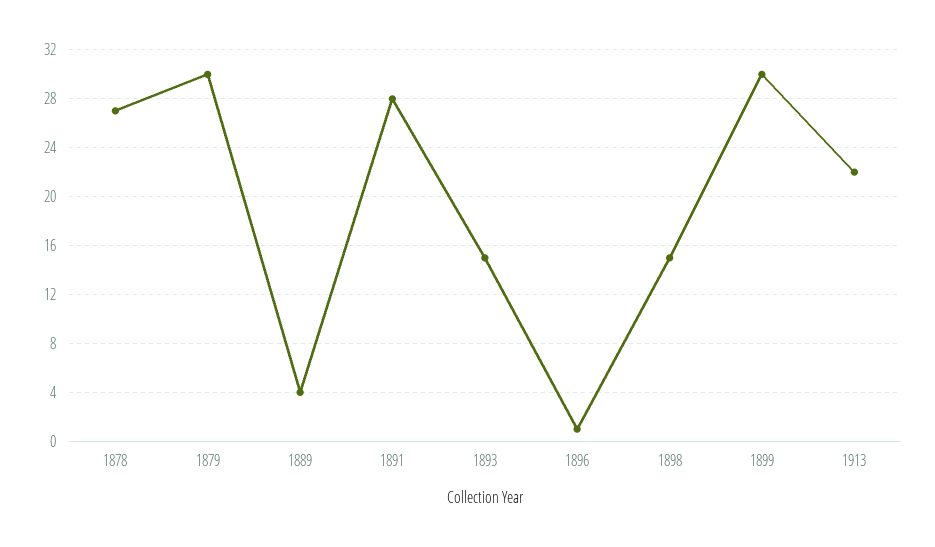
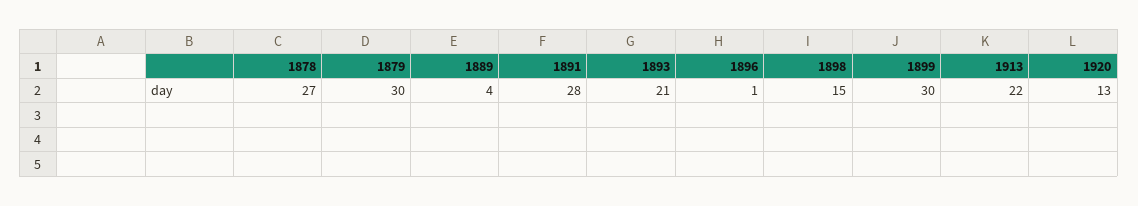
1893: 15 -> 21
1920: none -> 13

